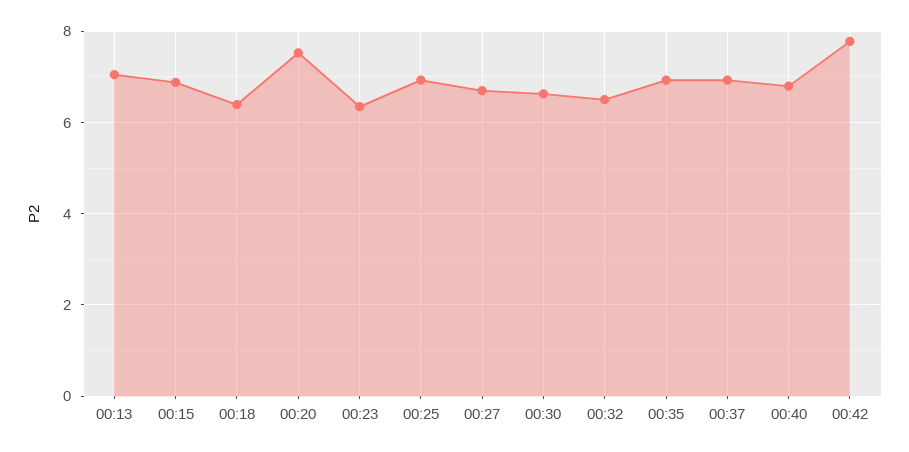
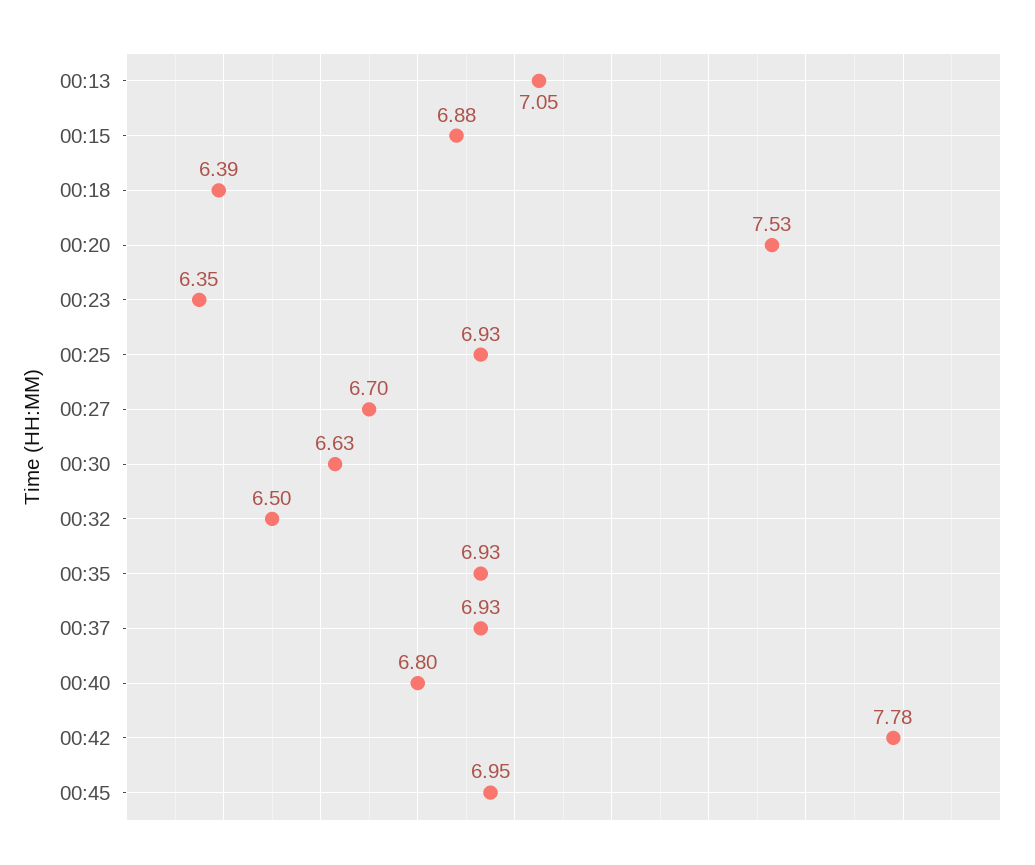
00:45: none -> 6.95

